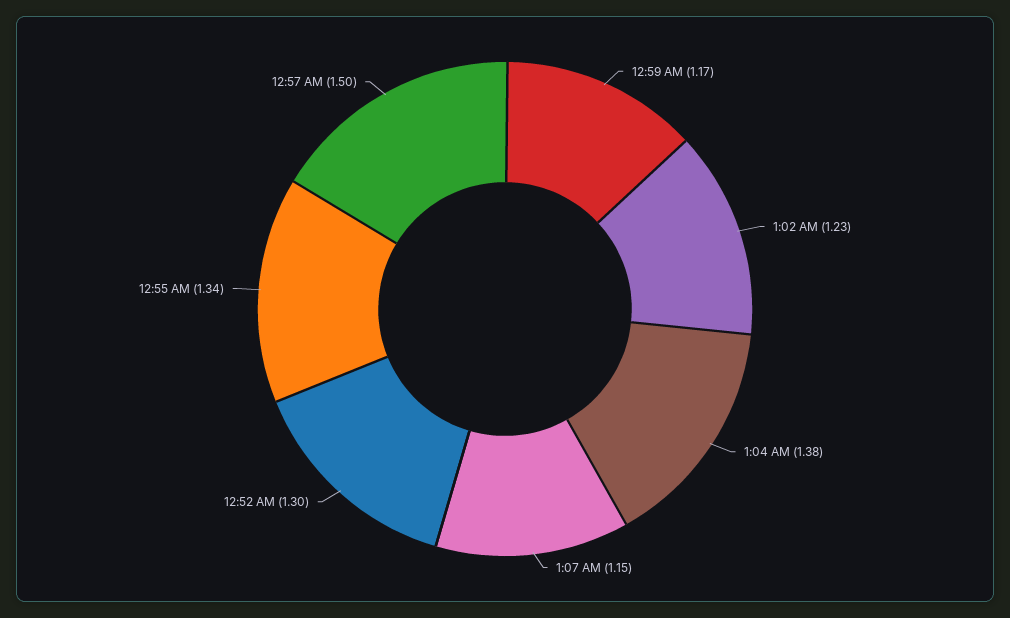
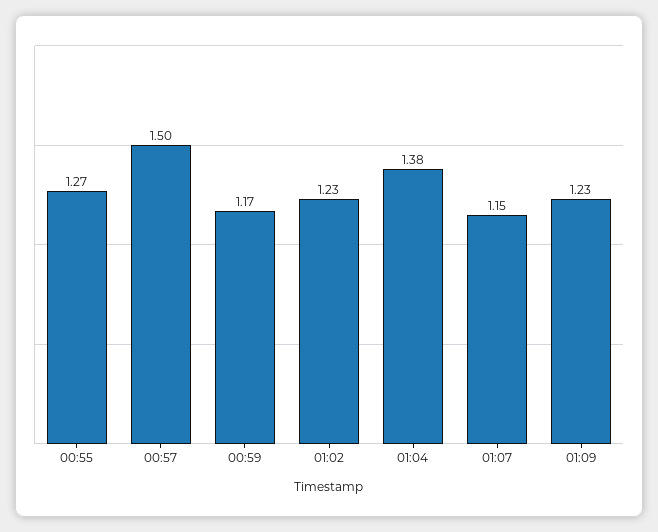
12:52 AM: 1.3 -> none
12:55 AM: 1.34 -> 1.27
01:09: none -> 1.23

